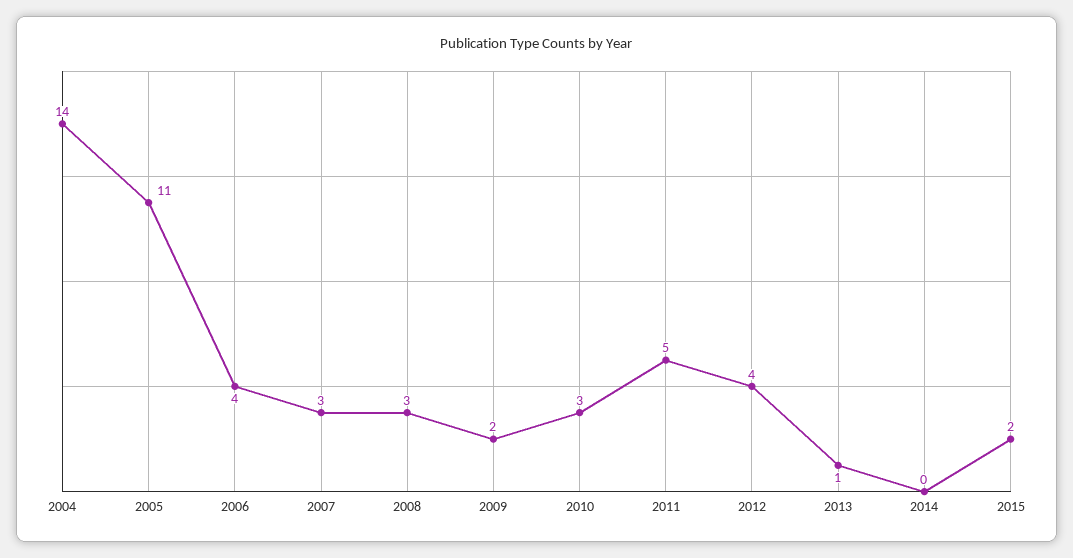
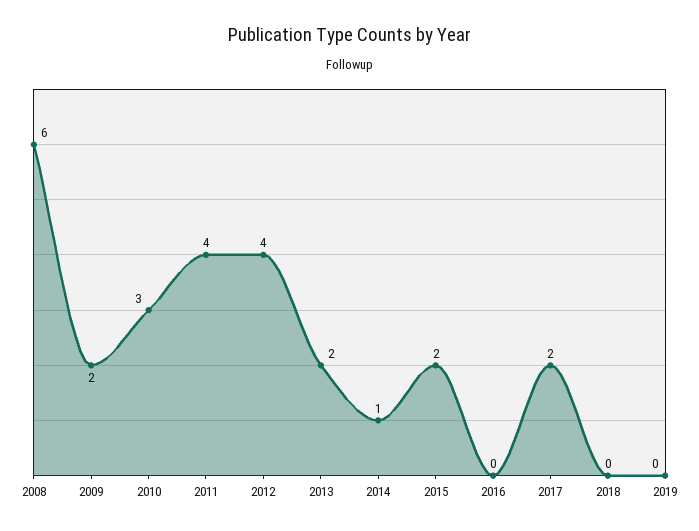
2004: 14 -> none
2005: 11 -> none
2006: 4 -> none
2007: 3 -> none
2008: 3 -> 6
2011: 5 -> 4
2013: 1 -> 2
2014: 0 -> 1
2016: none -> 0
2017: none -> 2
2018: none -> 0
2019: none -> 0

